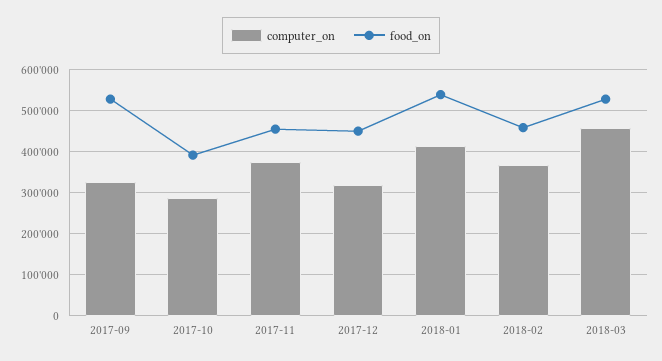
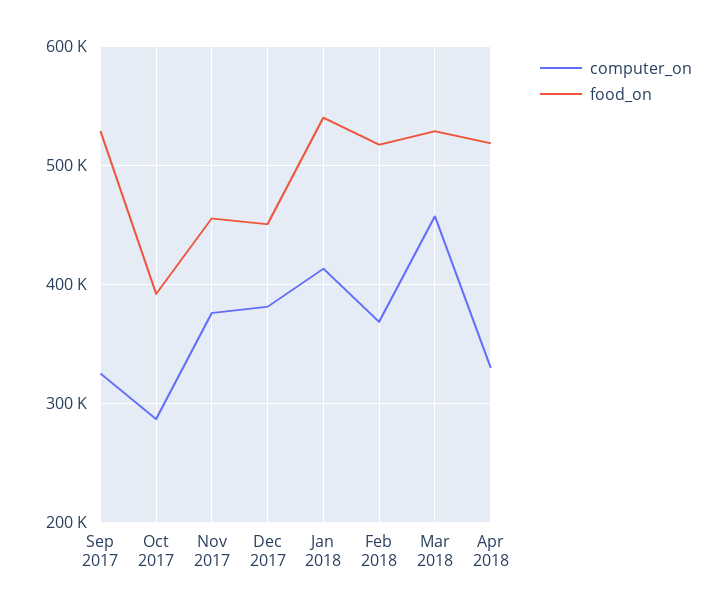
computer_on, 2017-12: 320000 -> 380000
food_on, 2018-02: 460000 -> 520000
computer_on, Apr 2018: none -> 330000
food_on, Apr 2018: none -> 520000

